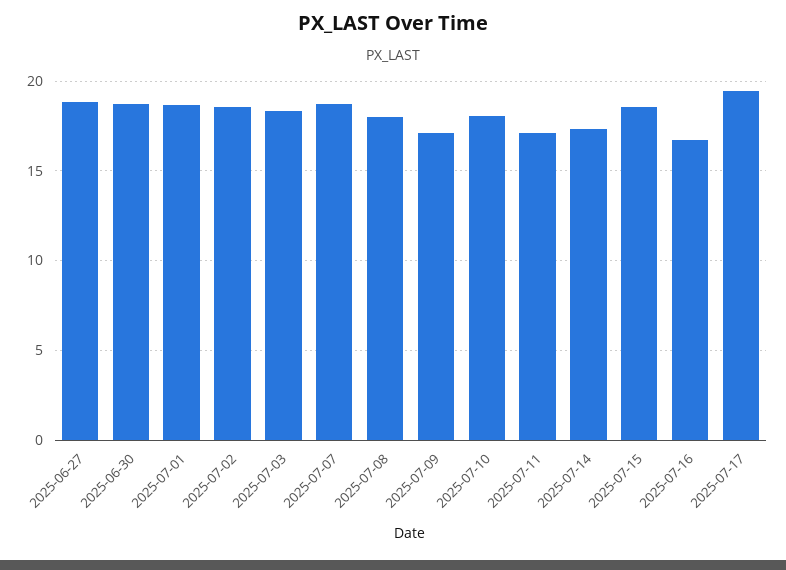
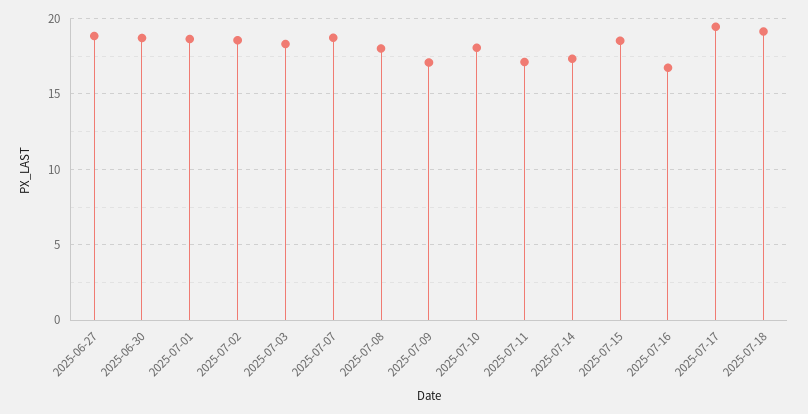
2025-07-18: none -> 19

